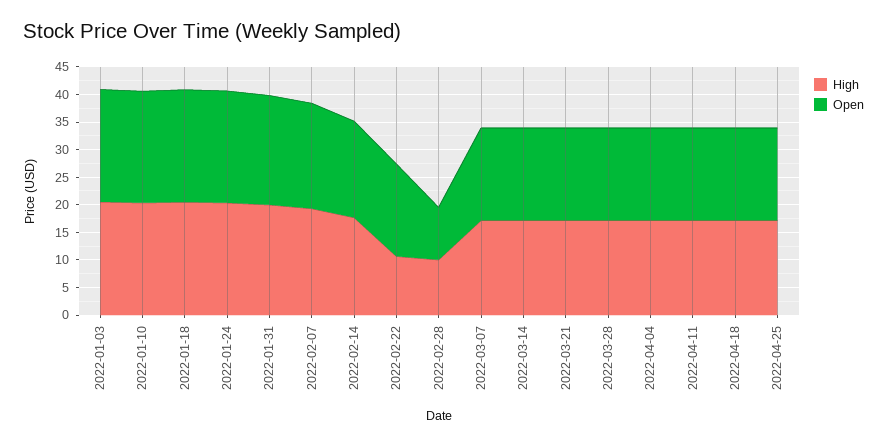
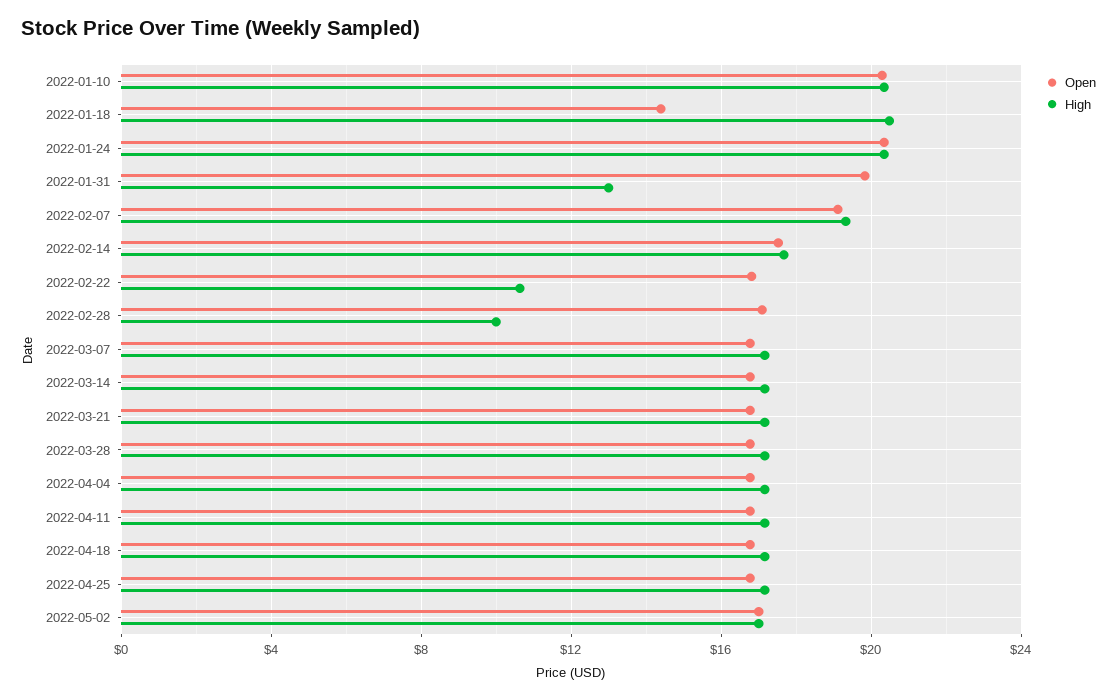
High, 2022-01-03: 20 -> none
Open, 2022-01-03: 20 -> none
Open, 2022-01-18: 20 -> 14.5
High, 2022-01-31: 20 -> 13
Open, 2022-02-28: 10 -> 17
Open, 2022-05-02: none -> 17
High, 2022-05-02: none -> 17

